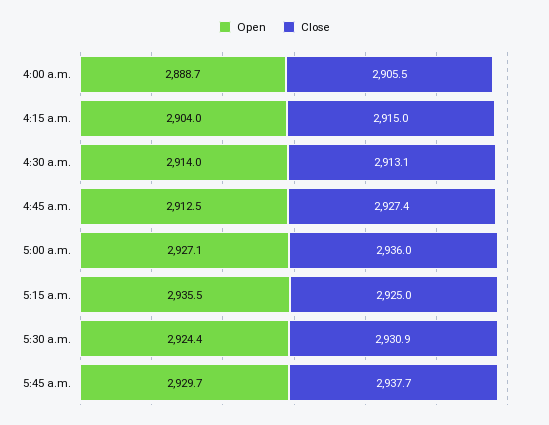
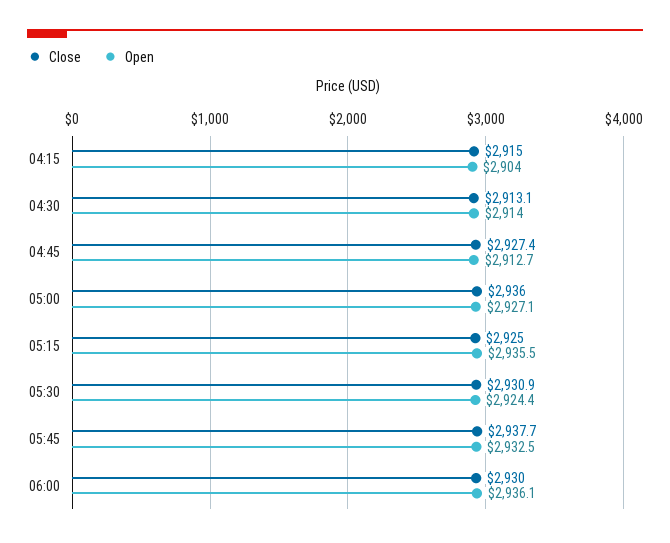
Open, 4:00 a.m.: 2888.7 -> none
Close, 4:00 a.m.: 2905.5 -> none
Open, 4:45 a.m.: 2912.5 -> 2912.7
Open, 5:45 a.m.: 2929.7 -> 2932.5
Close, 06:00: none -> 2930
Open, 06:00: none -> 2936.1

